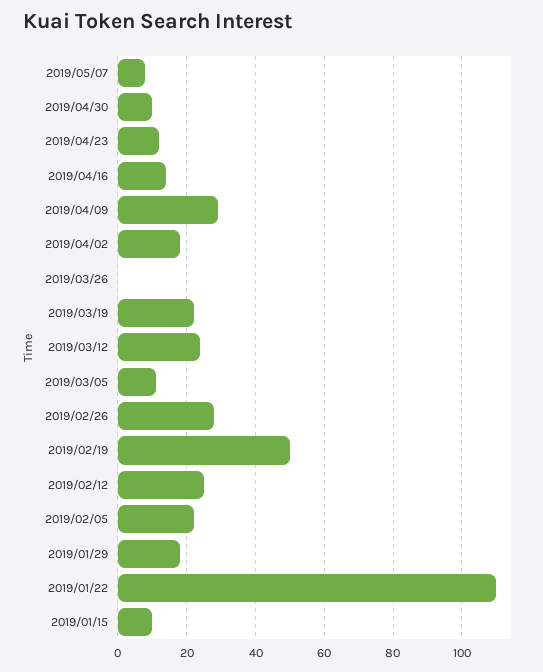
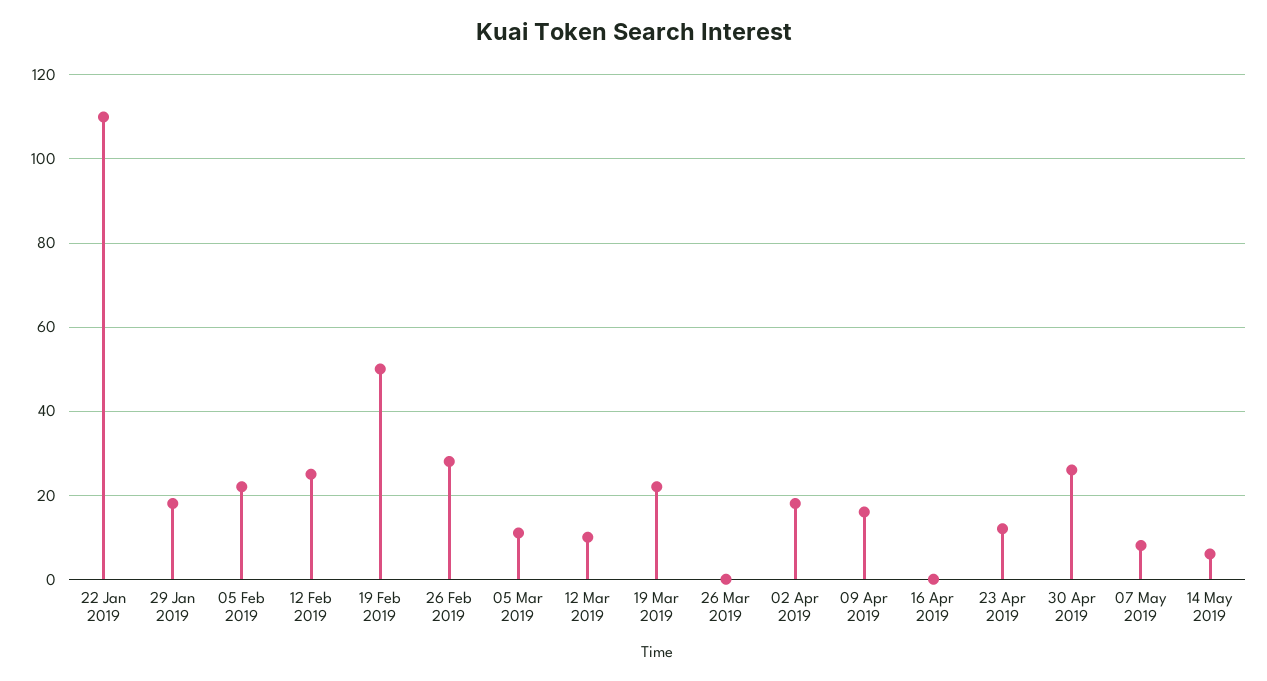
2019/04/30: 10 -> 25
2019/04/16: 15 -> 0
2019/04/09: 30 -> 15
2019/03/12: 25 -> 10
2019/01/15: 10 -> none
14 May 2019: none -> 5

